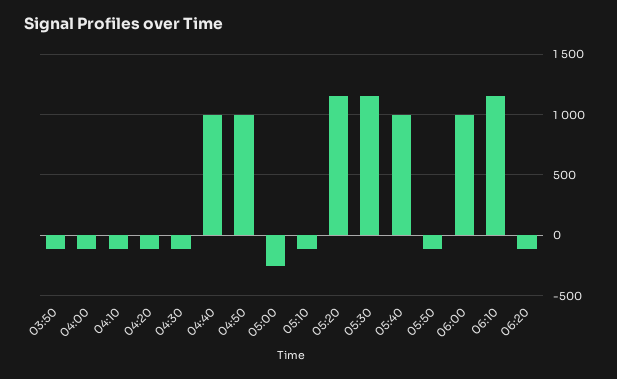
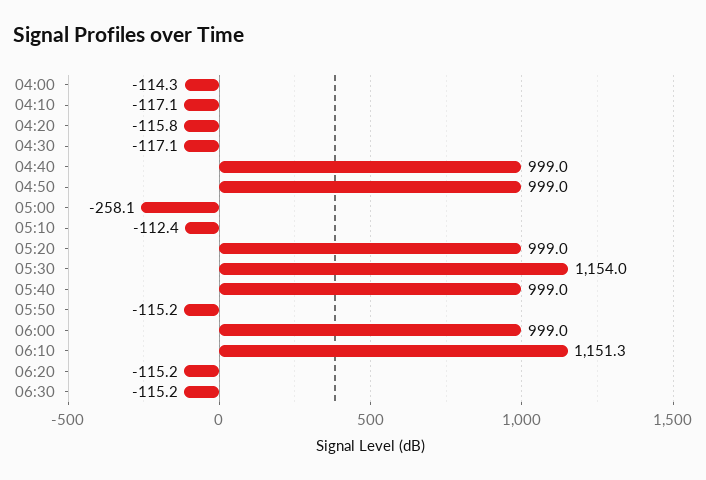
03:50: -100 -> none
05:20: 1150 -> 999
06:30: none -> -115.2

